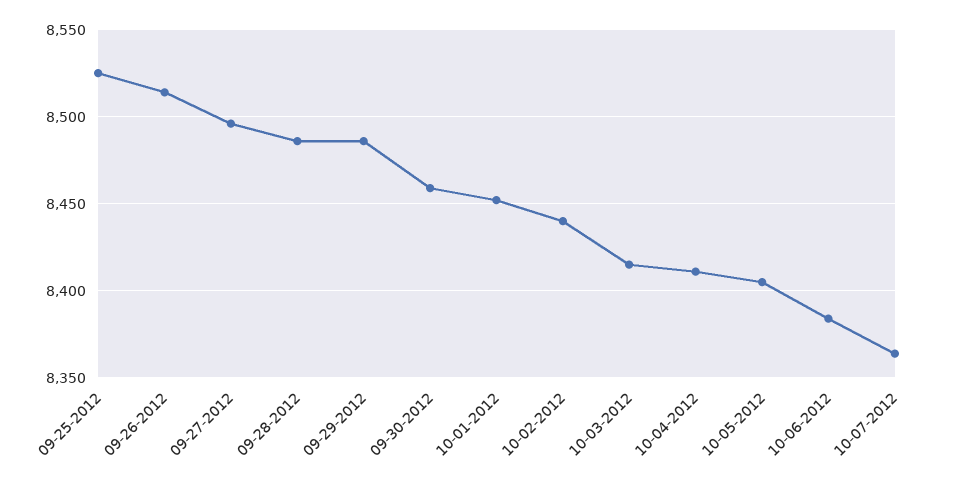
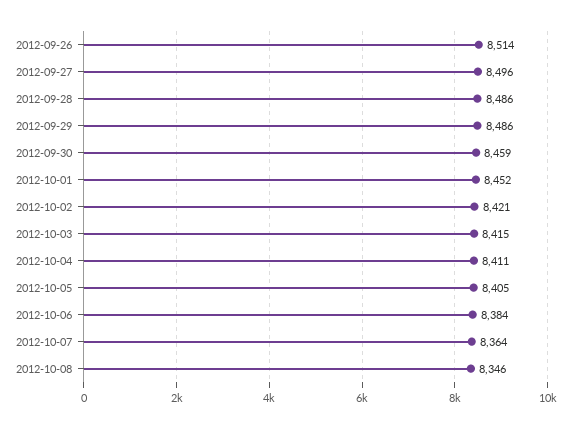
09-25-2012: 8525 -> none
10-02-2012: 8440 -> 8421
2012-10-08: none -> 8346

